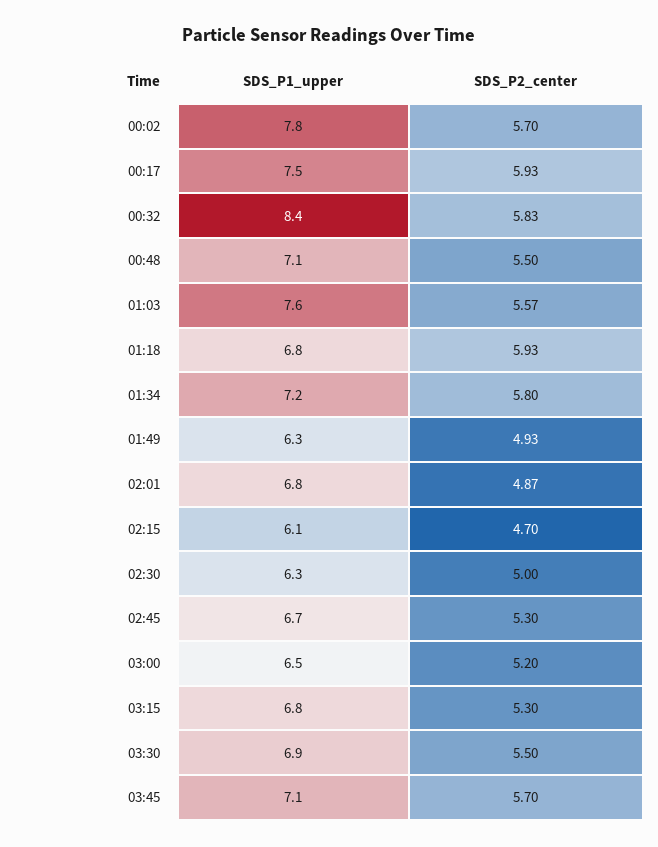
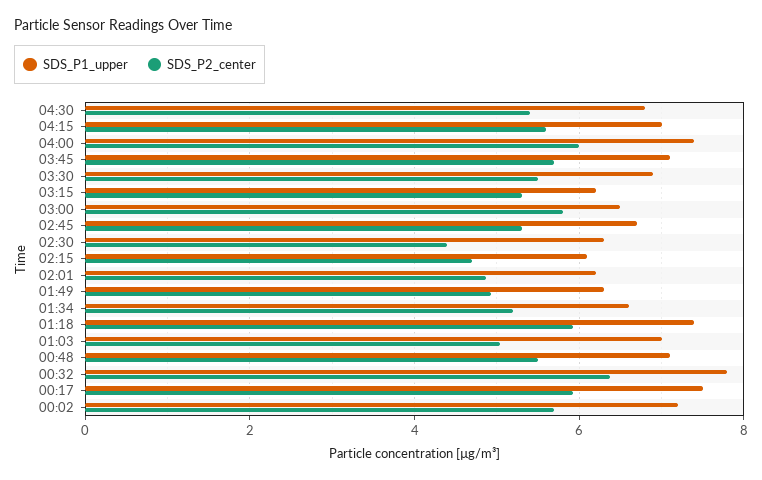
SDS_P1_upper, 00:02: 7.8 -> 7.2
SDS_P1_upper, 00:32: 8.4 -> 7.8
SDS_P2_center, 00:32: 5.83 -> 6.4
SDS_P1_upper, 01:03: 7.6 -> 7
SDS_P2_center, 01:03: 5.57 -> 5
SDS_P1_upper, 01:18: 6.8 -> 7.4
SDS_P1_upper, 01:34: 7.2 -> 6.6
SDS_P2_center, 01:34: 5.8 -> 5.2
SDS_P1_upper, 02:01: 6.8 -> 6.2
SDS_P2_center, 02:30: 5 -> 4.4
SDS_P2_center, 03:00: 5.2 -> 5.8
SDS_P1_upper, 03:15: 6.8 -> 6.2
SDS_P1_upper, 04:30: none -> 6.8
SDS_P2_center, 04:30: none -> 5.4
SDS_P1_upper, 04:15: none -> 7
SDS_P2_center, 04:15: none -> 5.6
SDS_P1_upper, 04:00: none -> 7.4
SDS_P2_center, 04:00: none -> 6

